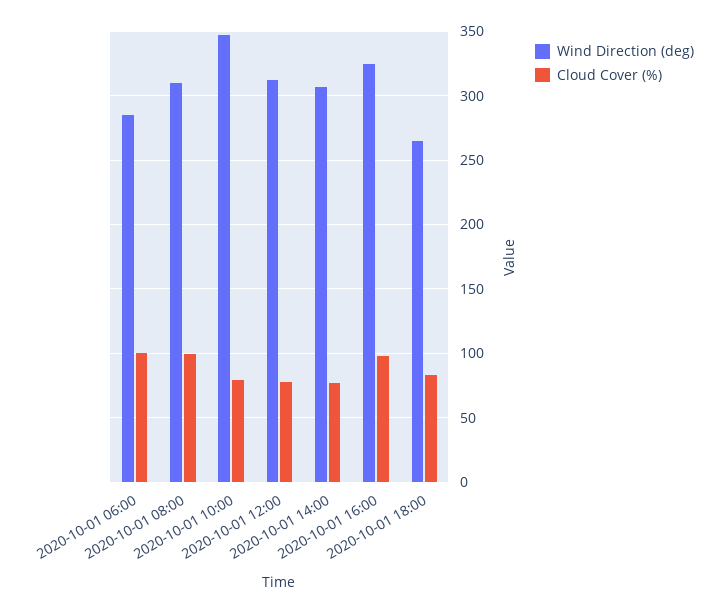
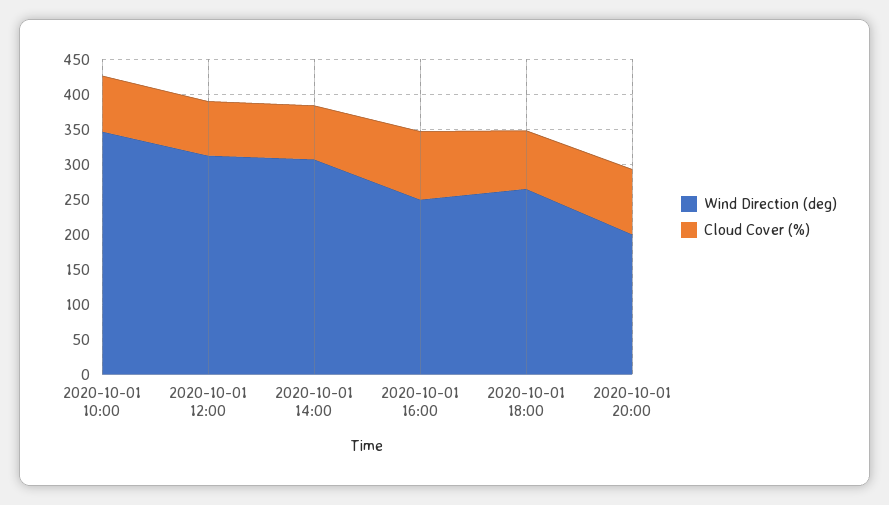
Wind Direction (deg), 2020-10-01 06:00: 285 -> none
Cloud Cover (%), 2020-10-01 06:00: 100 -> none
Wind Direction (deg), 2020-10-01 08:00: 310 -> none
Cloud Cover (%), 2020-10-01 08:00: 100 -> none
Wind Direction (deg), 2020-10-01 16:00: 325 -> 250
Wind Direction (deg), 2020-10-01 20:00: none -> 200
Cloud Cover (%), 2020-10-01 20:00: none -> 100

